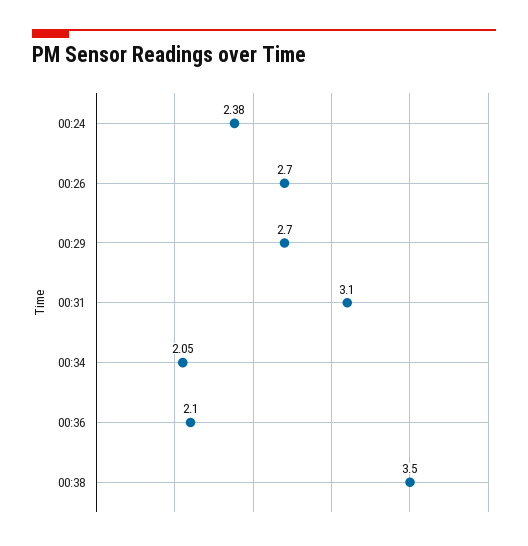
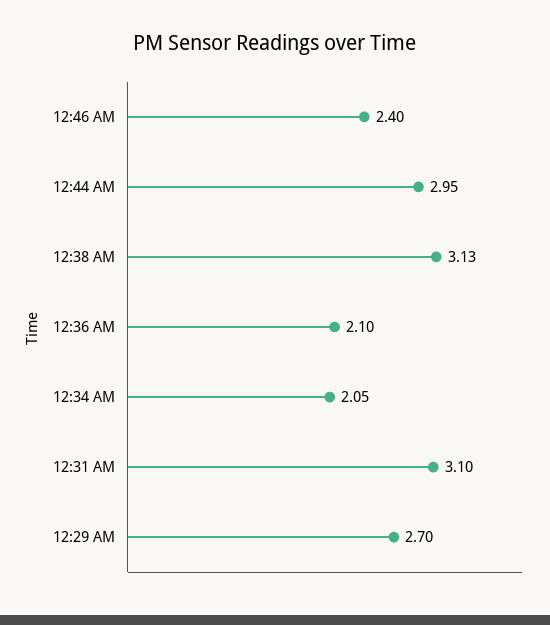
00:24: 2.38 -> none
00:26: 2.7 -> none
00:38: 3.5 -> 3.13
12:46 AM: none -> 2.4
12:44 AM: none -> 2.95

